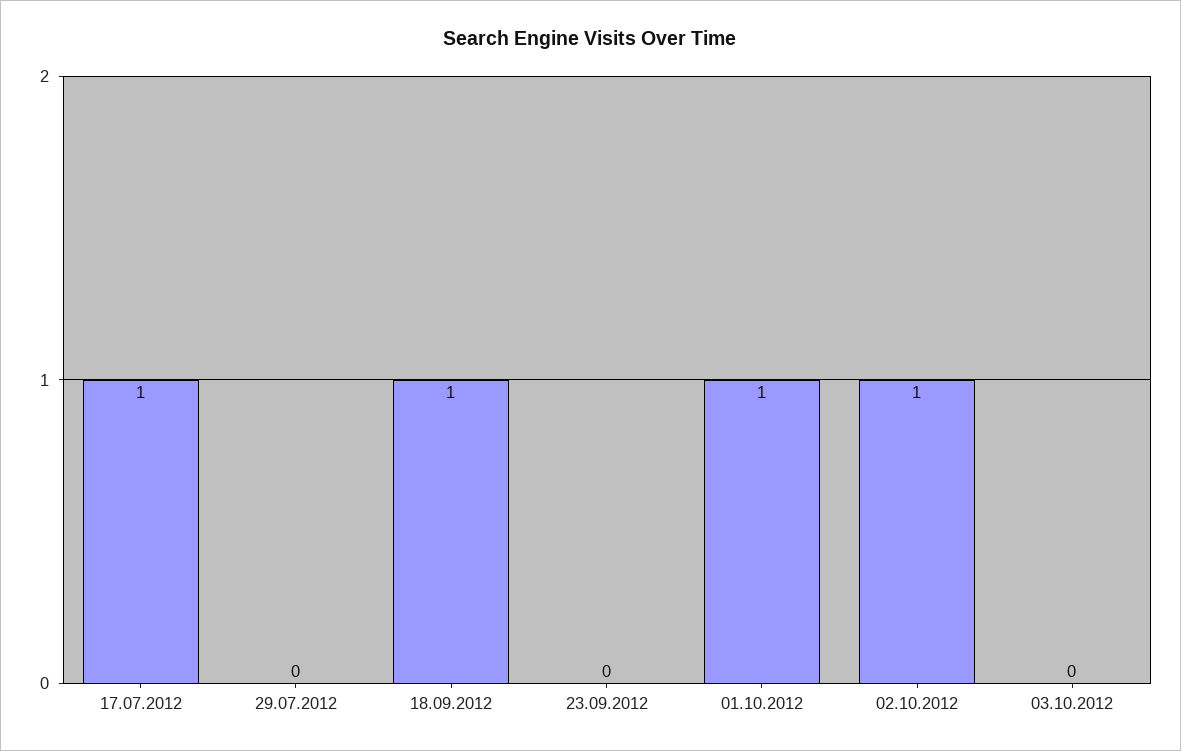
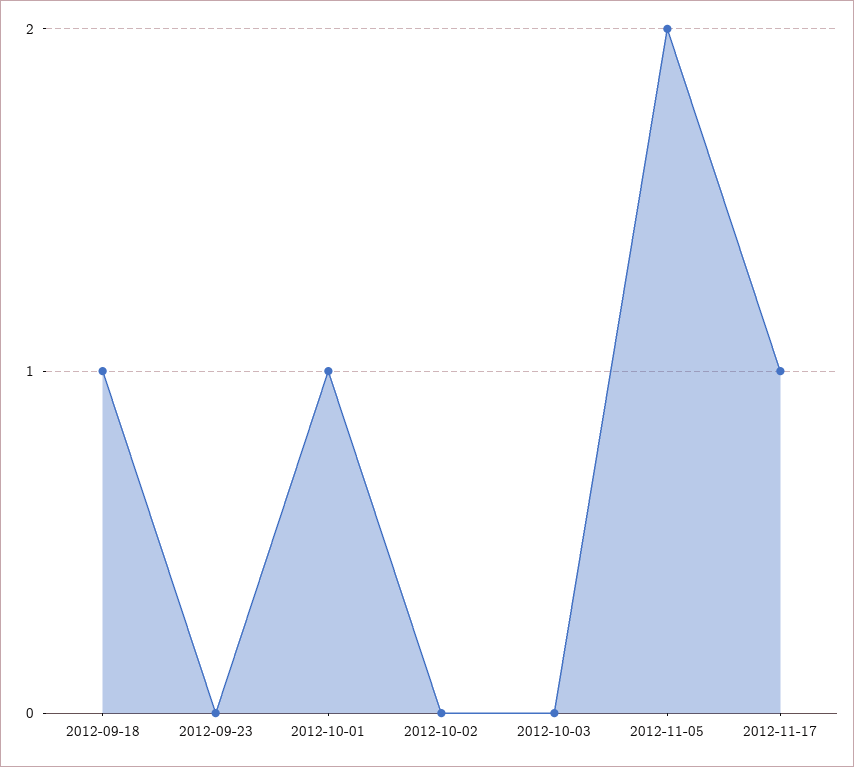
17.07.2012: 1 -> none
29.07.2012: 0 -> none
02.10.2012: 1 -> 0
2012-11-05: none -> 2
2012-11-17: none -> 1

